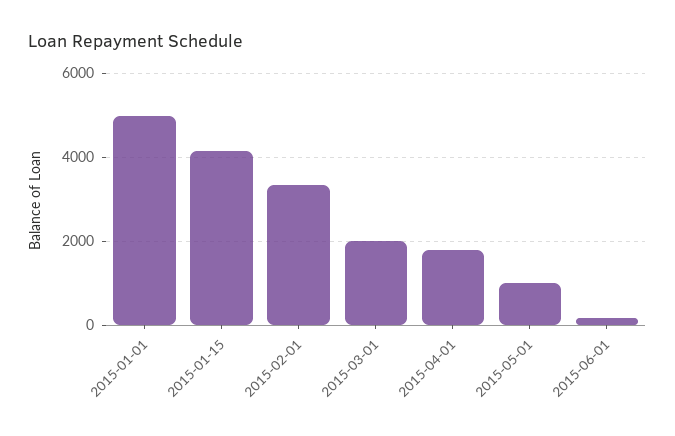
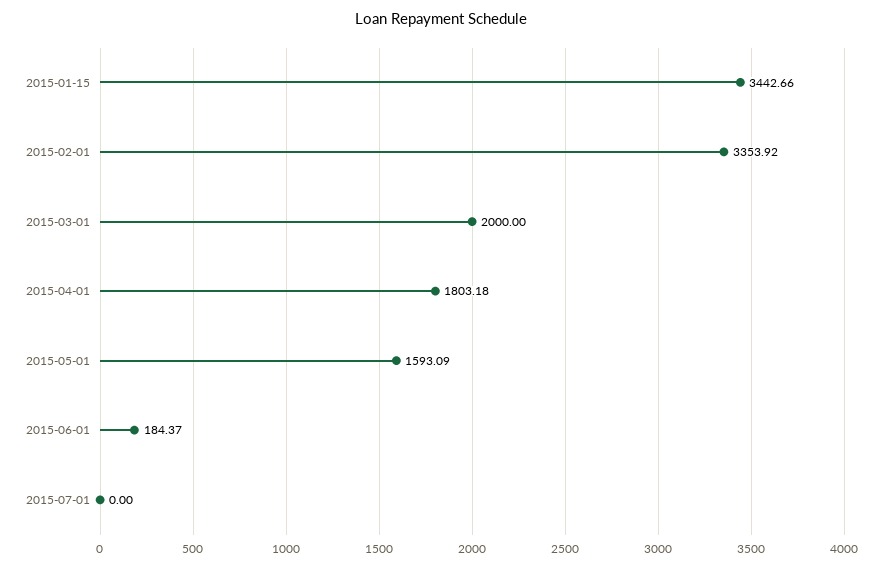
2015-01-01: 5000 -> none
2015-01-15: 4200 -> 3442.66
2015-05-01: 1000 -> 1593.09
2015-07-01: none -> 0

